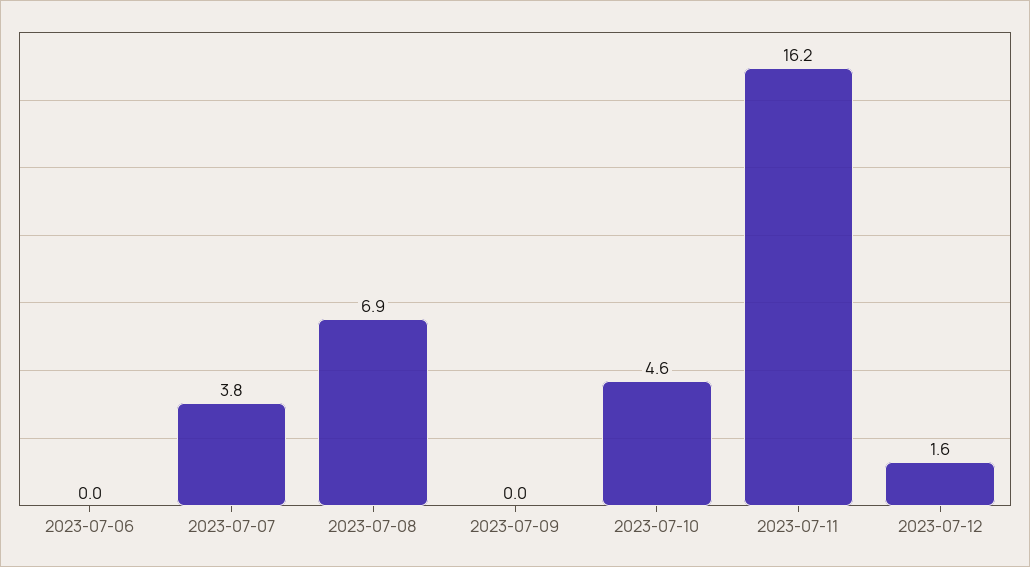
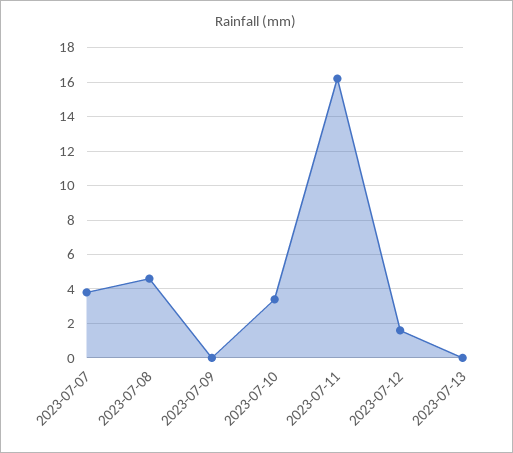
2023-07-06: 0 -> none
2023-07-08: 6.9 -> 4.5
2023-07-10: 4.6 -> 3.5
2023-07-13: none -> 0

